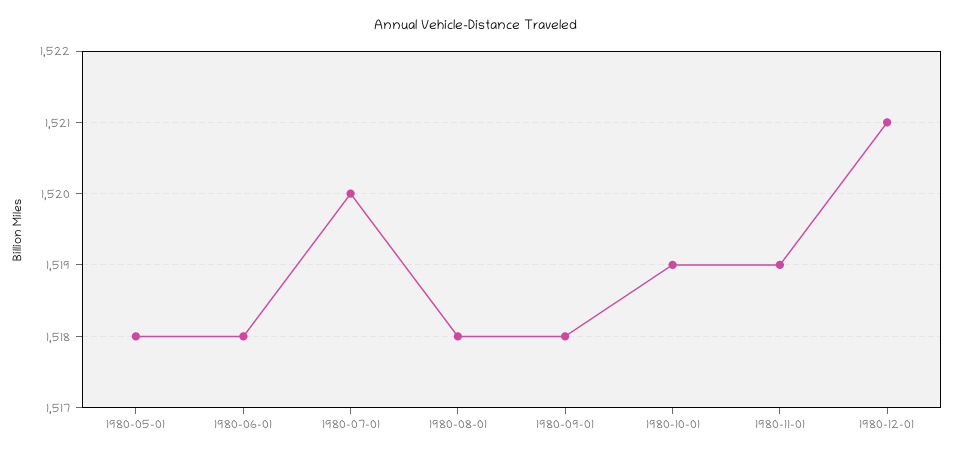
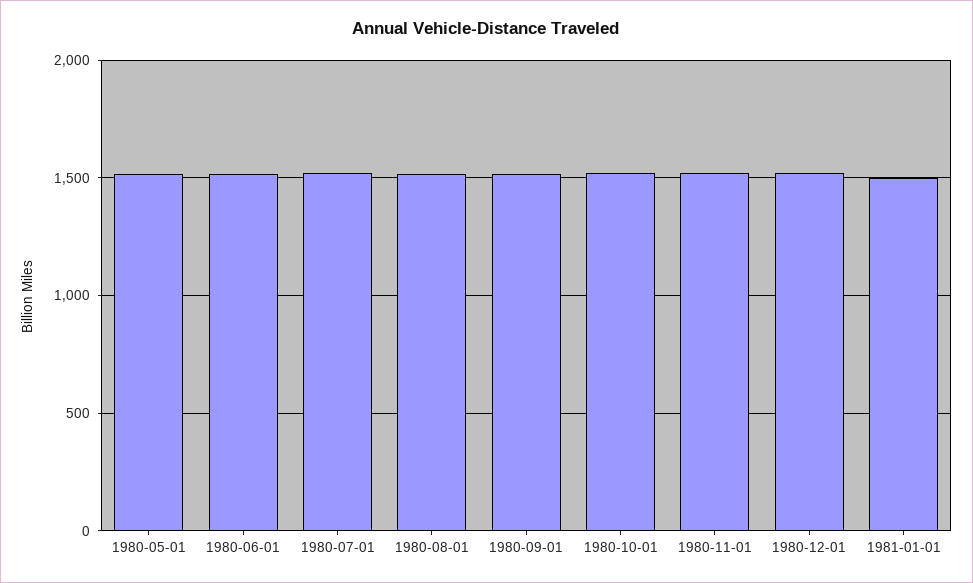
1981-01-01: none -> 1500

